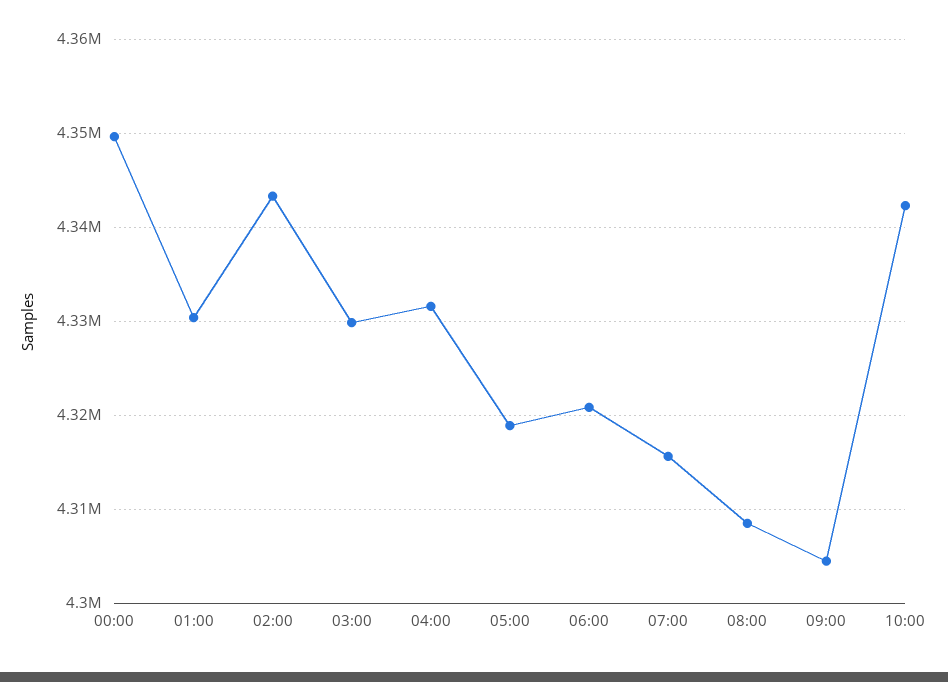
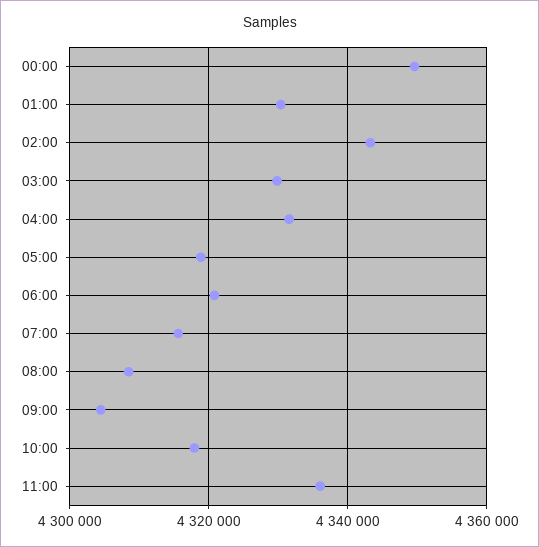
10:00: 4342000 -> 4318000
11:00: none -> 4336000

